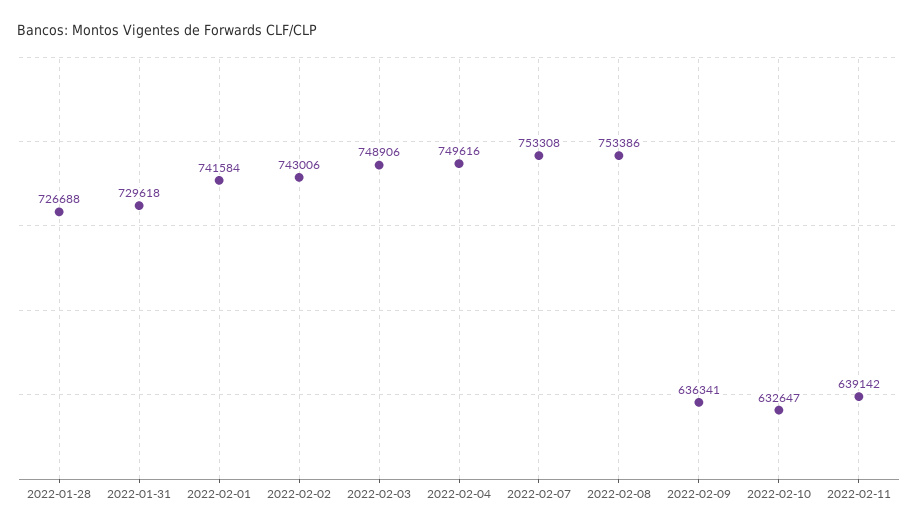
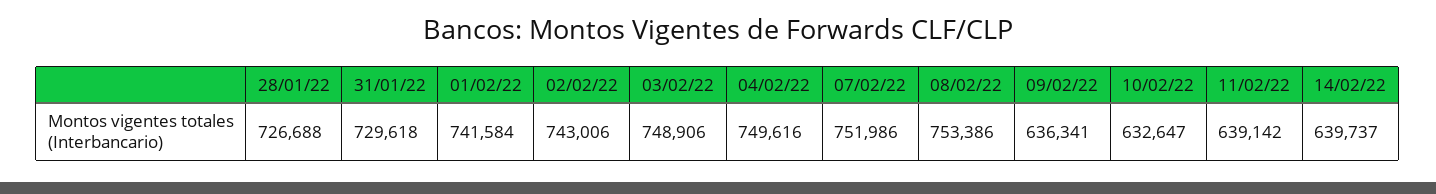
2022-02-07: 753308 -> 751986
14/02/22: none -> 639737

